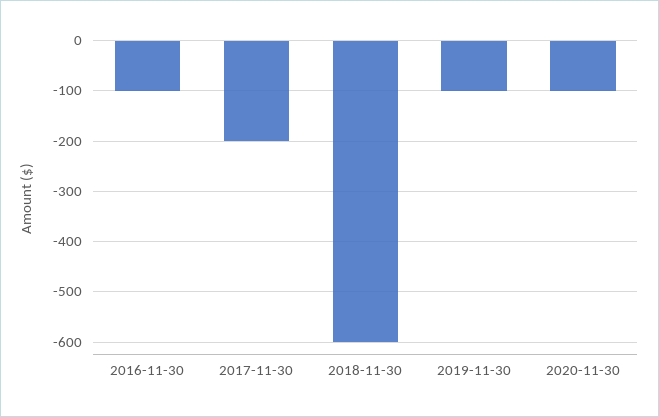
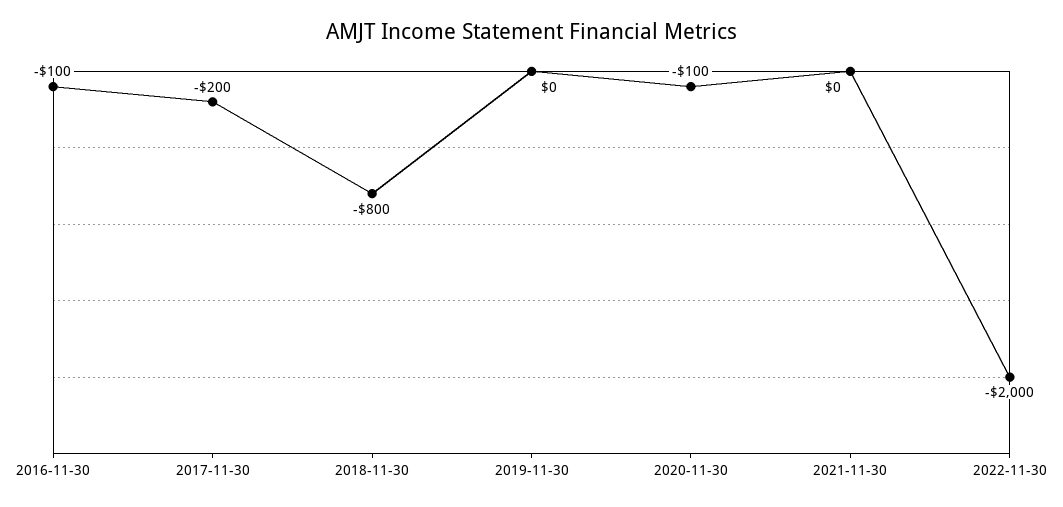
2018-11-30: -600 -> -800
2019-11-30: -100 -> 0
2021-11-30: none -> 0
2022-11-30: none -> -2000

